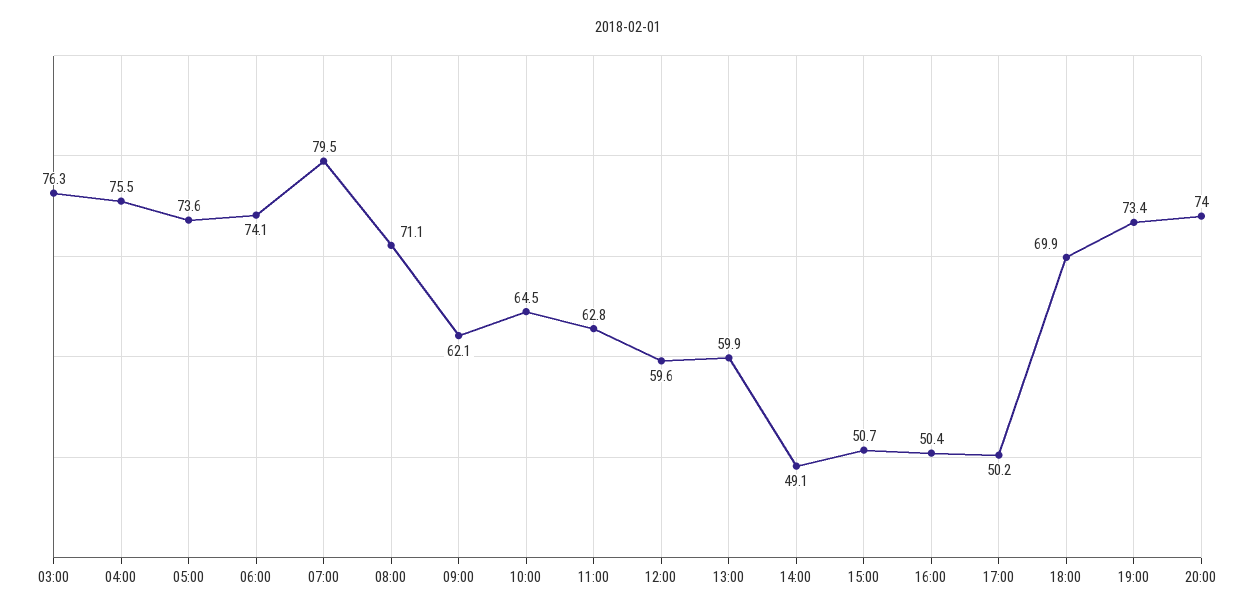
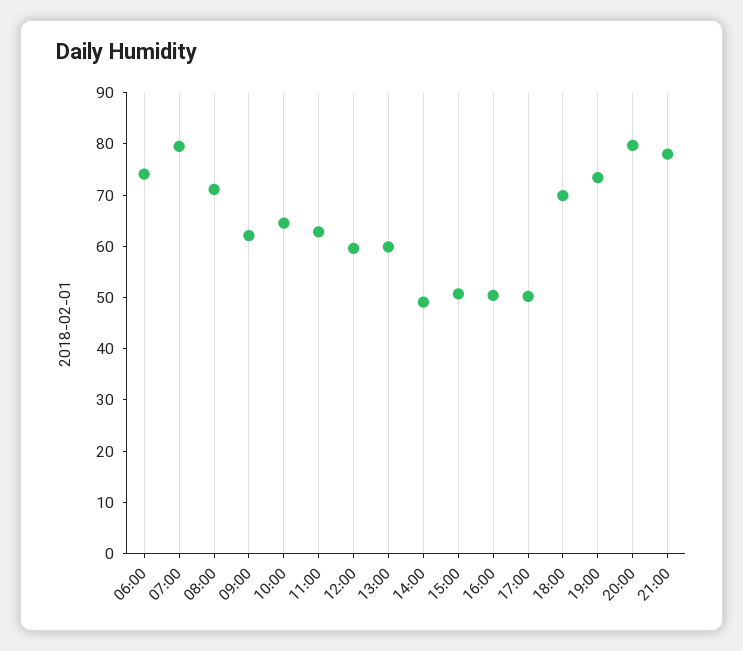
03:00: 76.3 -> none
04:00: 75.5 -> none
05:00: 73.6 -> none
20:00: 74 -> 80
21:00: none -> 78

